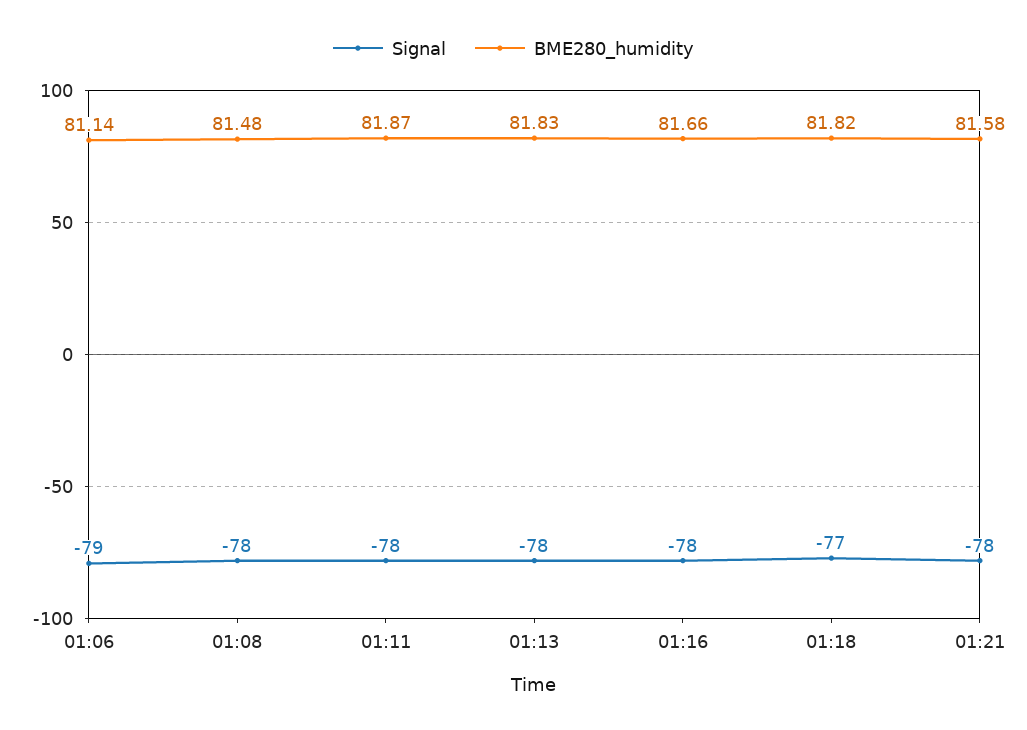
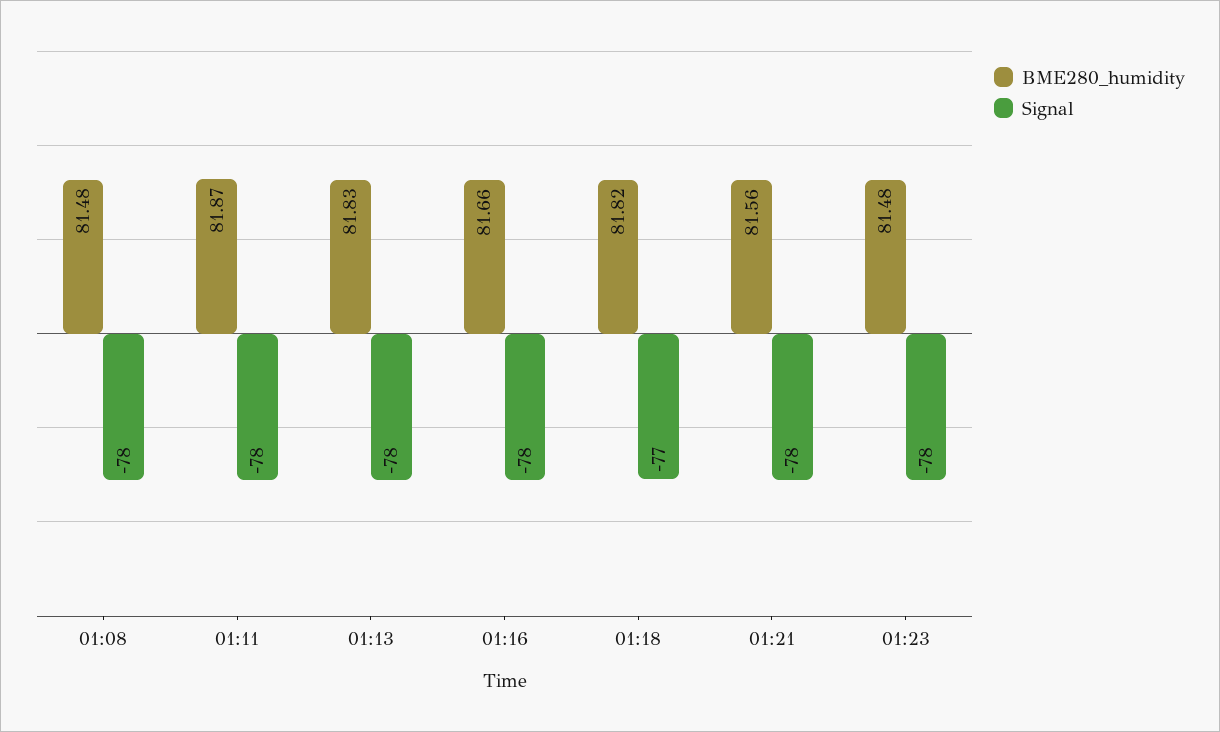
Signal, 01:06: -79 -> none
BME280_humidity, 01:06: 81.14 -> none
BME280_humidity, 01:21: 81.58 -> 81.56
BME280_humidity, 01:23: none -> 81.48
Signal, 01:23: none -> -78

